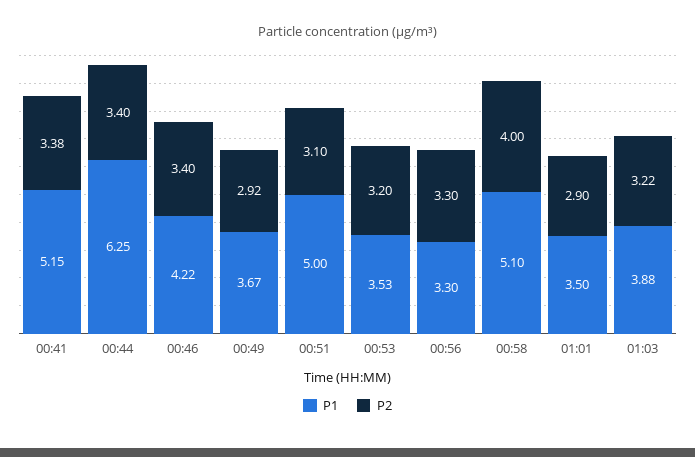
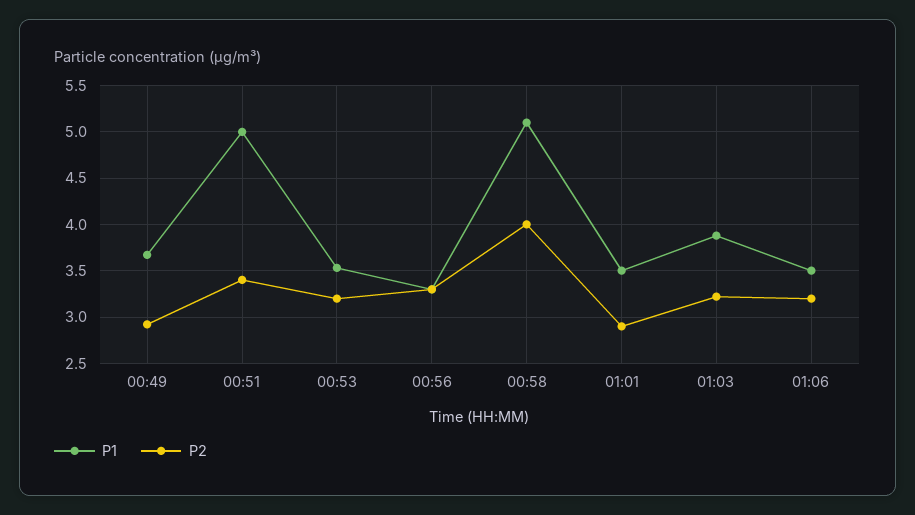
P1, 00:41: 5.15 -> none
P2, 00:41: 3.38 -> none
P1, 00:44: 6.25 -> none
P2, 00:44: 3.4 -> none
P1, 00:46: 4.22 -> none
P2, 00:46: 3.4 -> none
P2, 00:51: 3.1 -> 3.4
P1, 01:06: none -> 3.5
P2, 01:06: none -> 3.2

